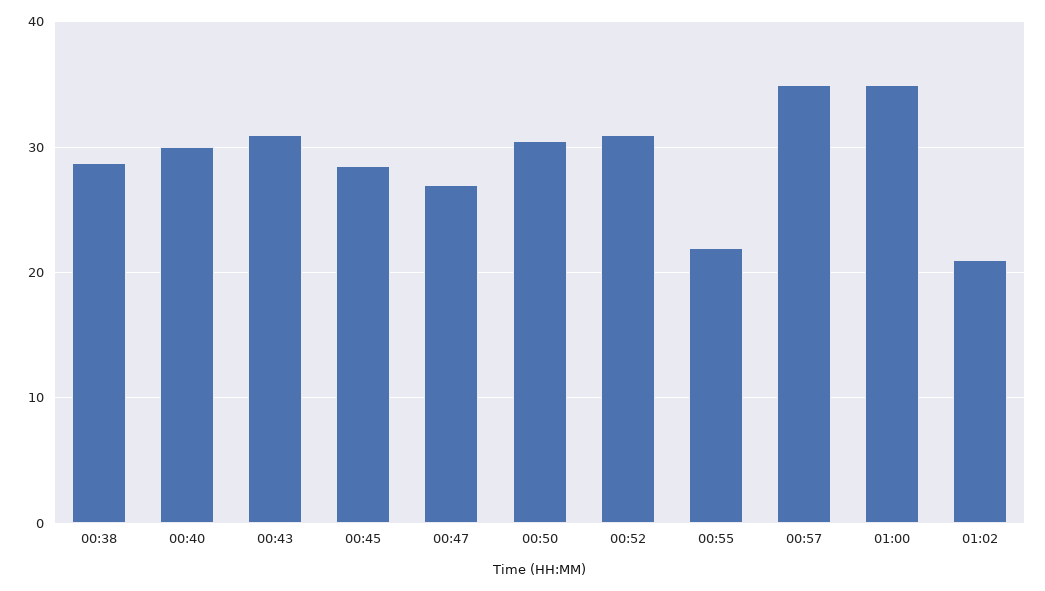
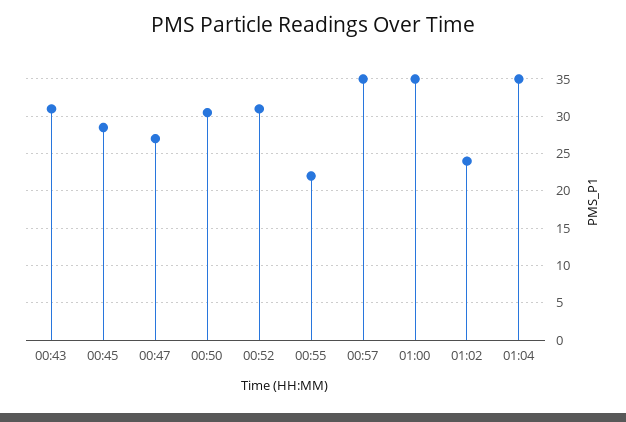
00:38: 29 -> none
00:40: 30 -> none
01:02: 21 -> 24
01:04: none -> 35

